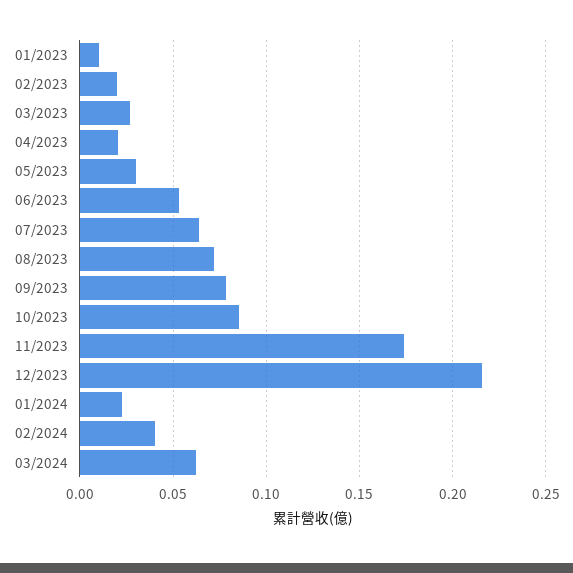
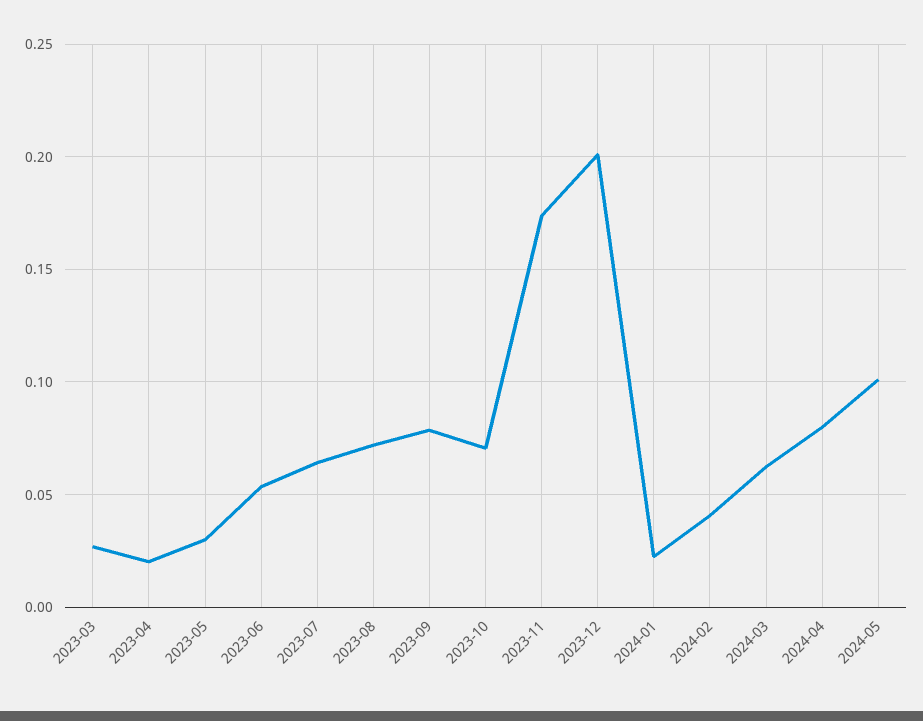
01/2023: 0.01 -> none
02/2023: 0.02 -> none
10/2023: 0.085 -> 0.07
12/2023: 0.215 -> 0.2
2024-04: none -> 0.08
2024-05: none -> 0.1

